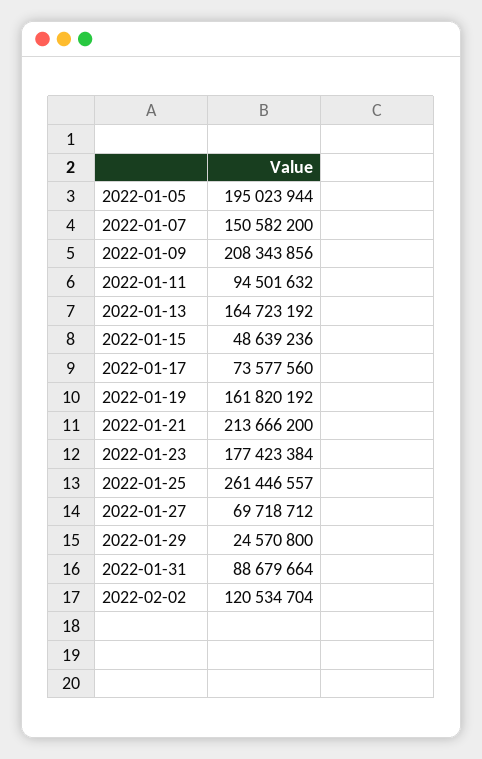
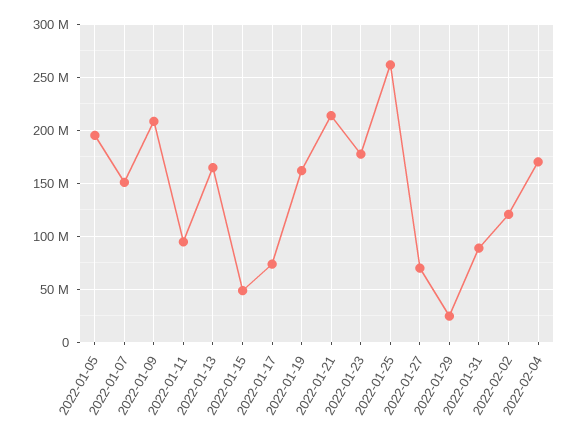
2022-02-04: none -> 170000000

